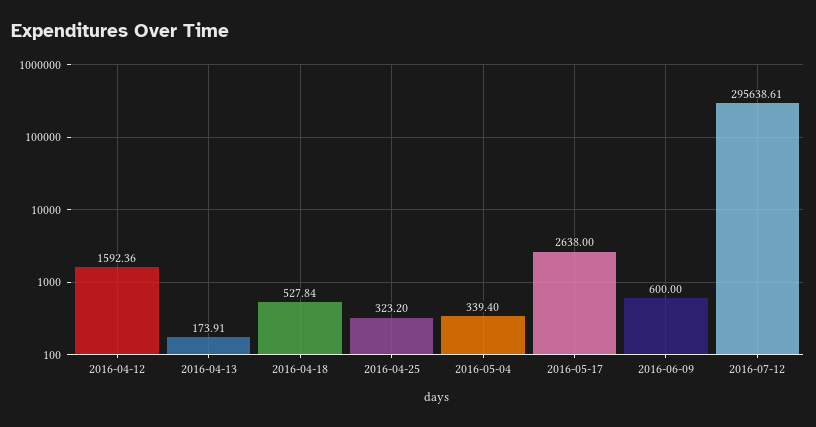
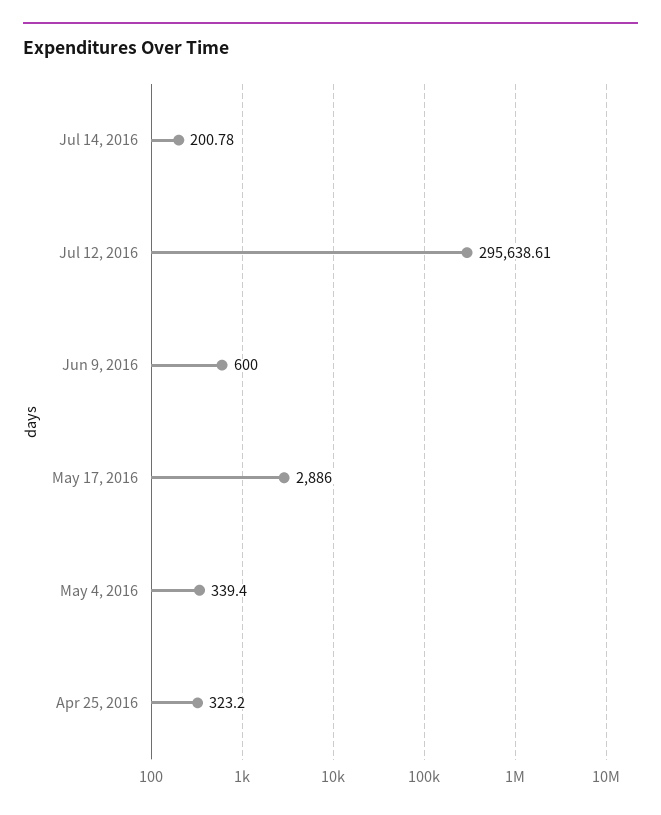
2016-04-12: 1592.36 -> none
2016-04-13: 173.91 -> none
2016-04-18: 527.84 -> none
2016-05-17: 2638 -> 2886
Jul 14, 2016: none -> 200.78

